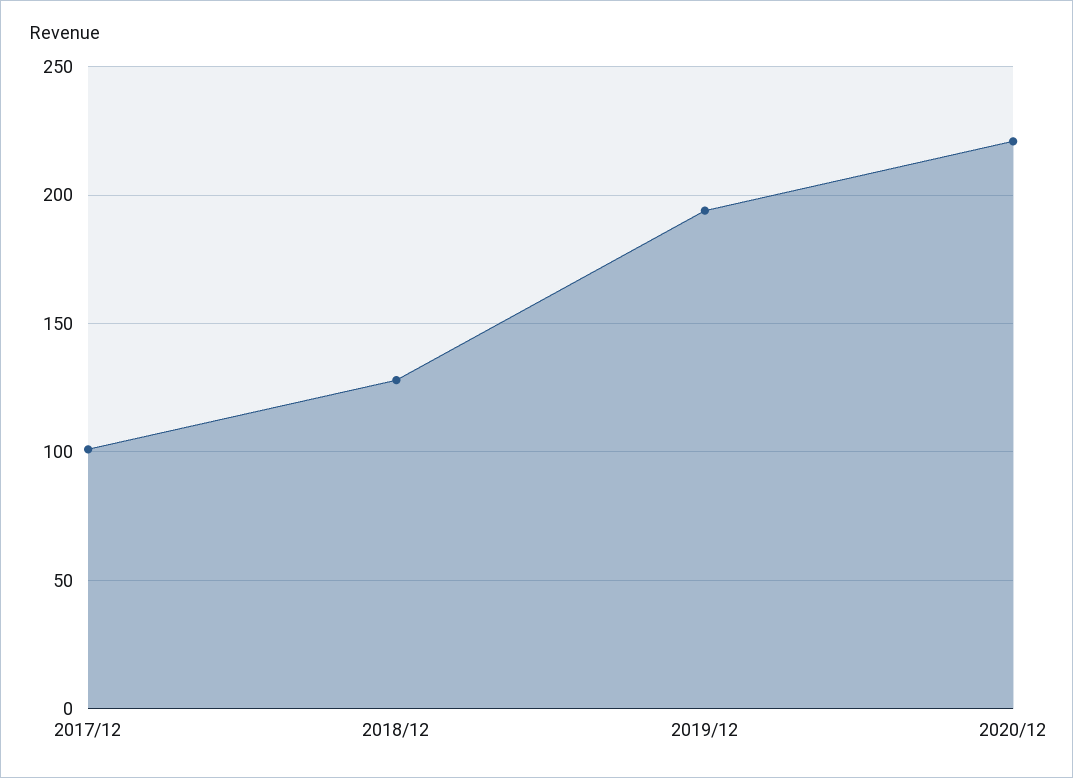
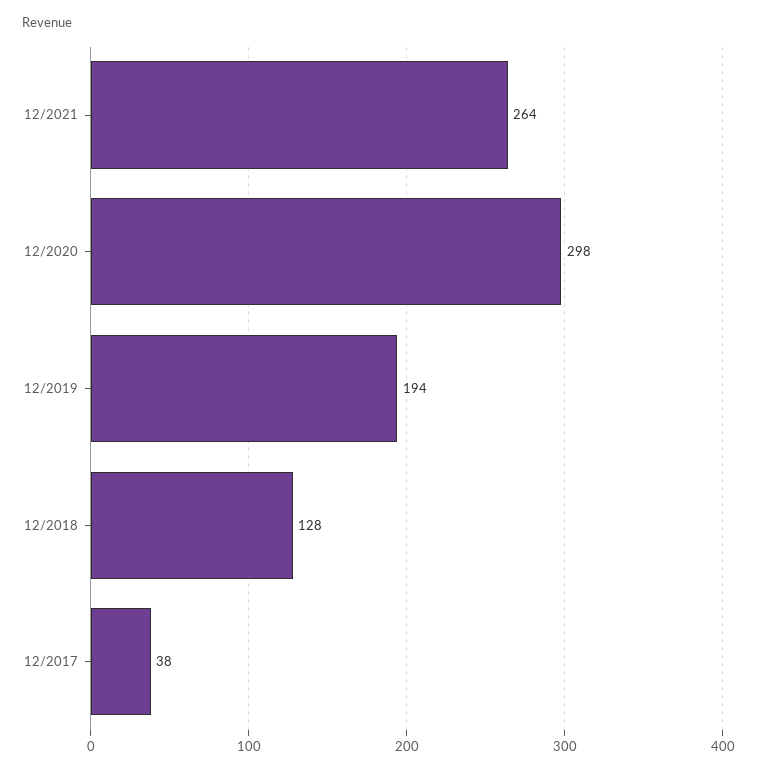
2017/12: 100 -> 38
2020/12: 220 -> 298
12/2021: none -> 264

